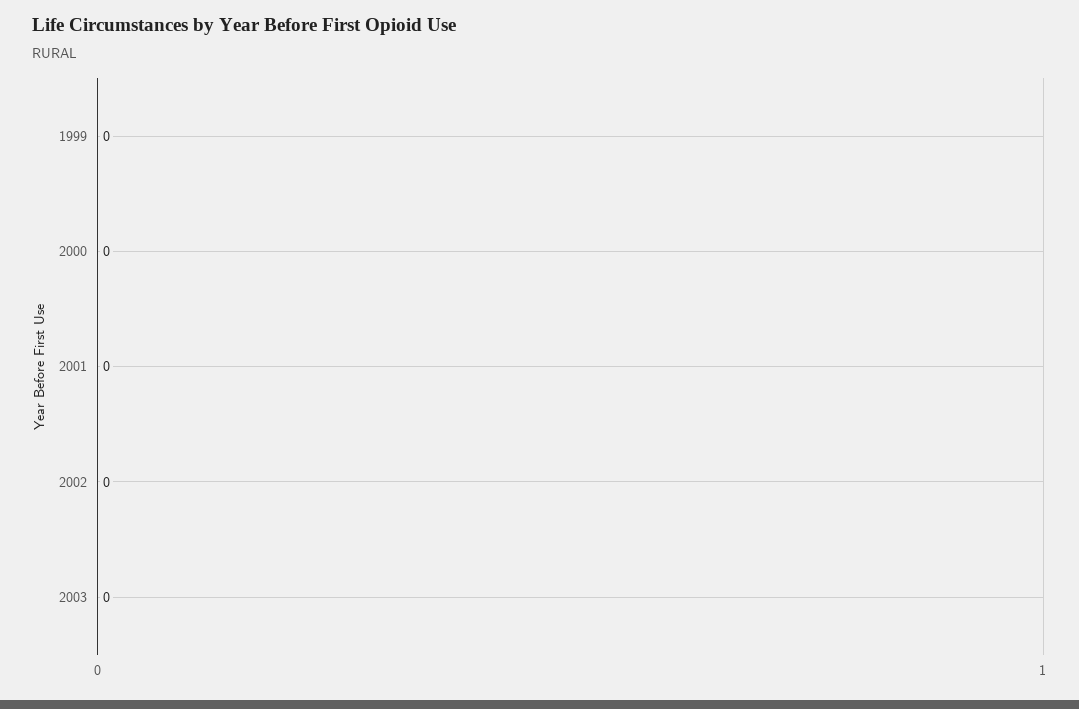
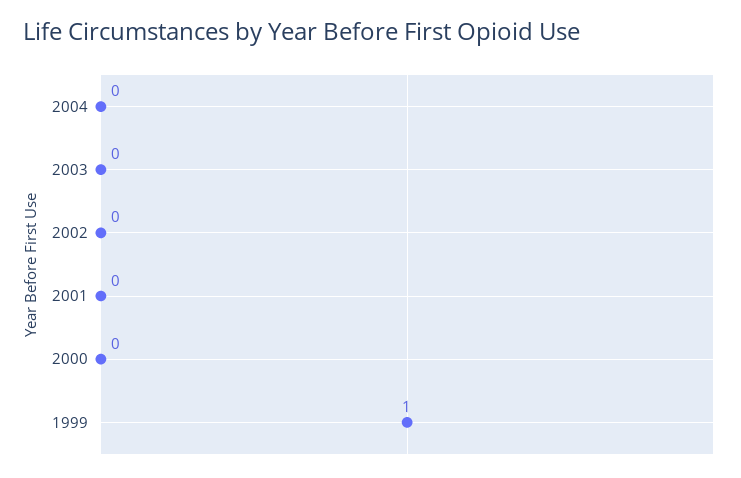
1999: 0 -> 1
2004: none -> 0

